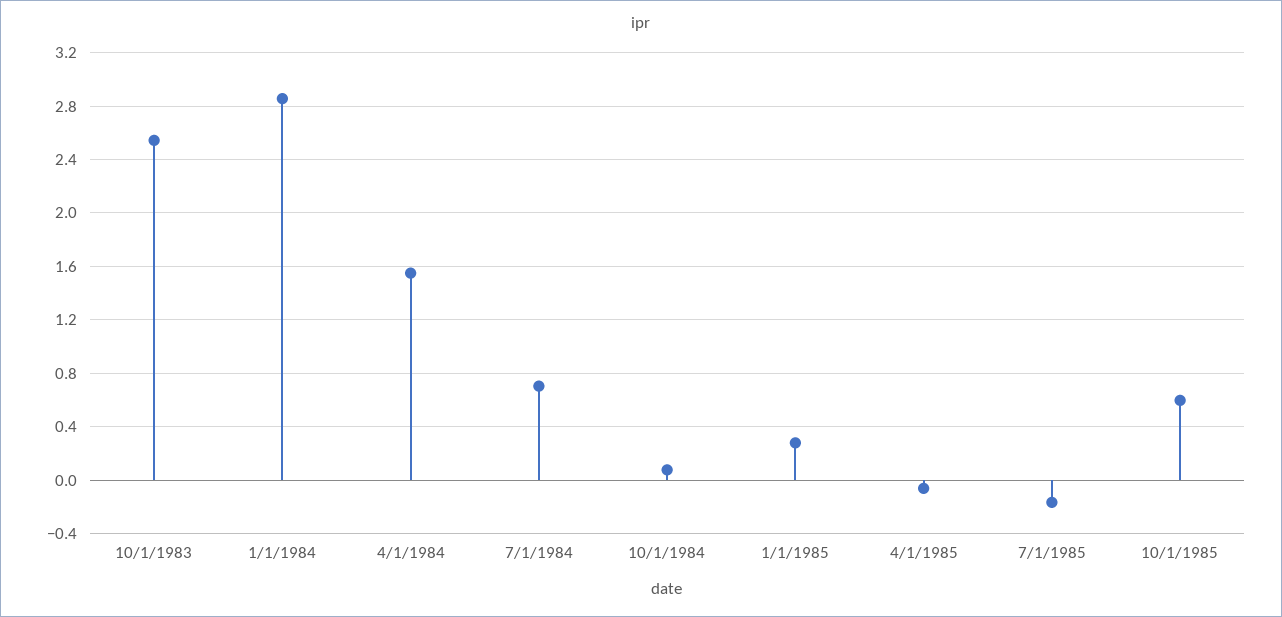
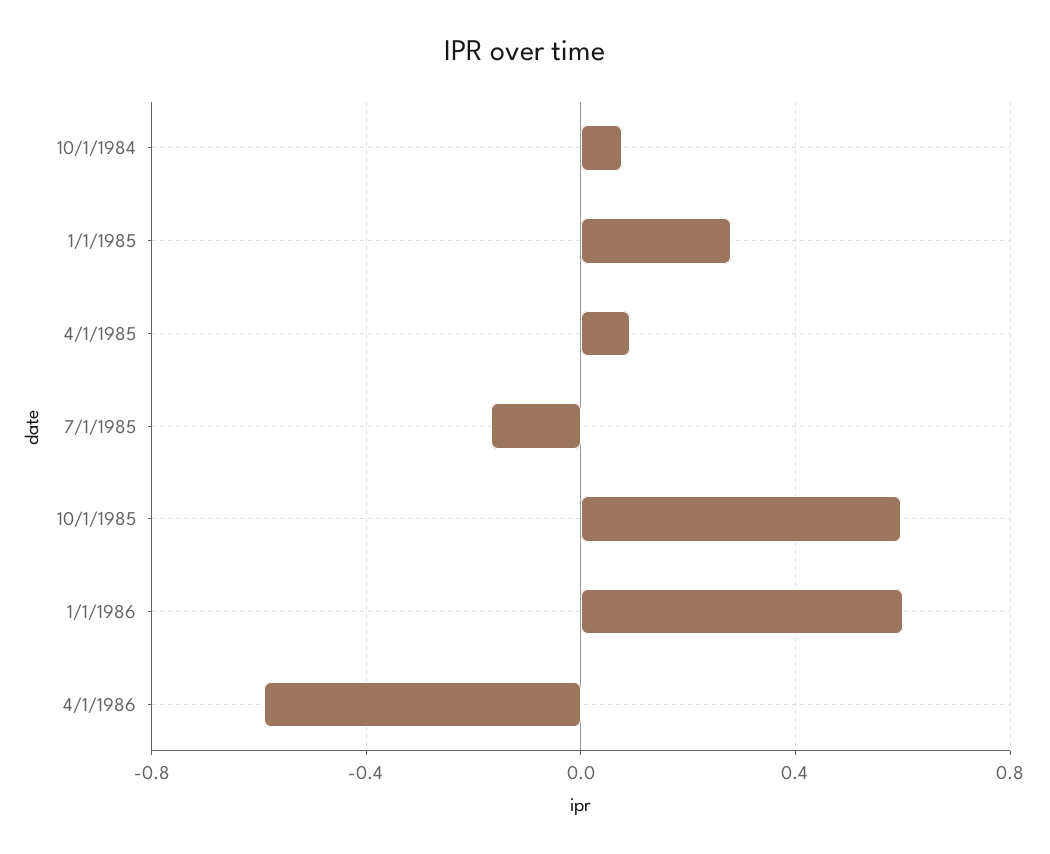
10/1/1983: 2.55 -> none
1/1/1984: 2.85 -> none
4/1/1984: 1.55 -> none
7/1/1984: 0.7 -> none
4/1/1985: -0.05 -> 0.1
1/1/1986: none -> 0.6
4/1/1986: none -> -0.6

